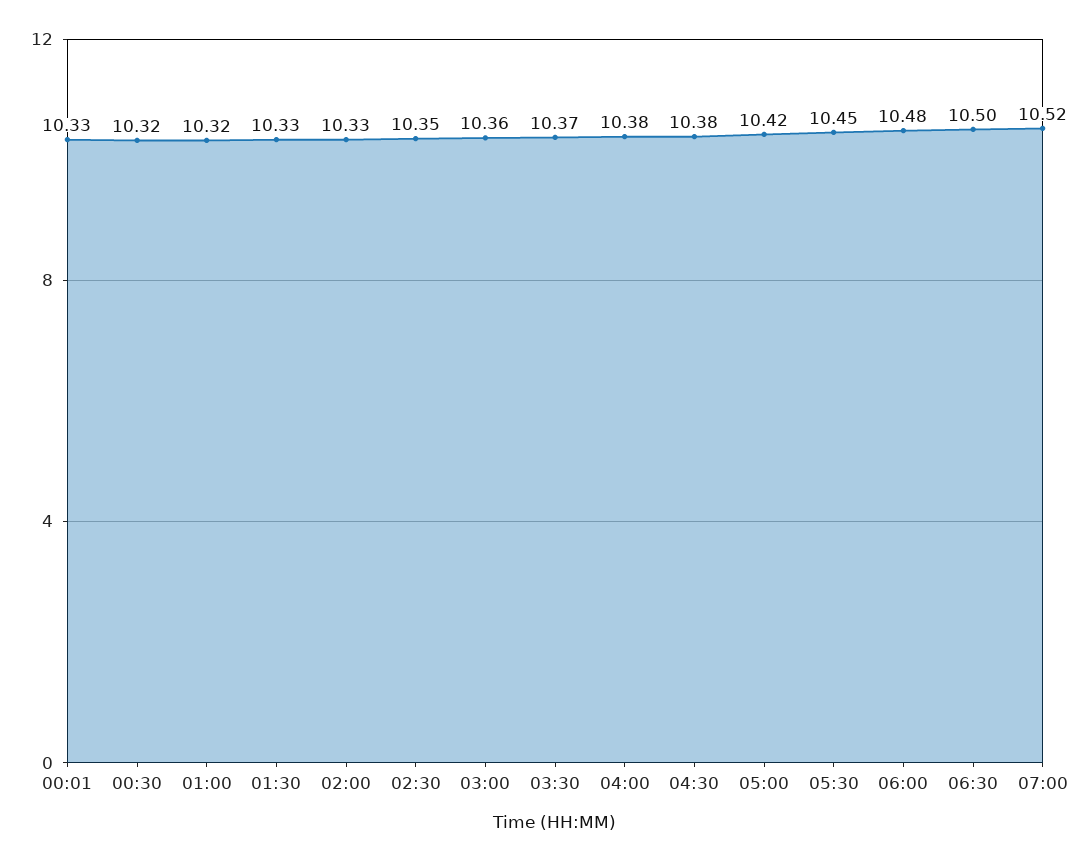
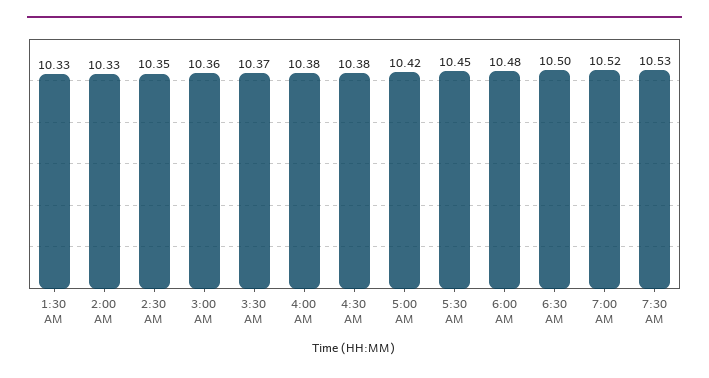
00:01: 10.33 -> none
00:30: 10.32 -> none
01:00: 10.32 -> none
7:30 AM: none -> 10.53

